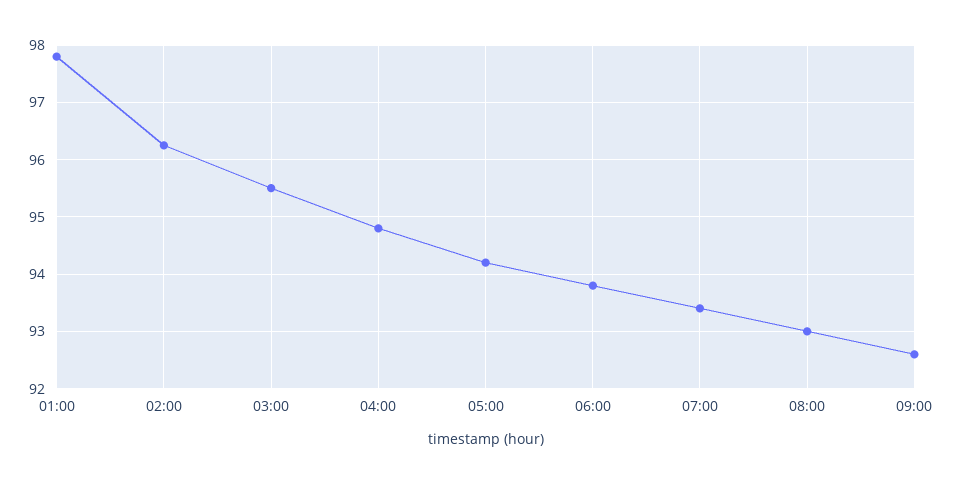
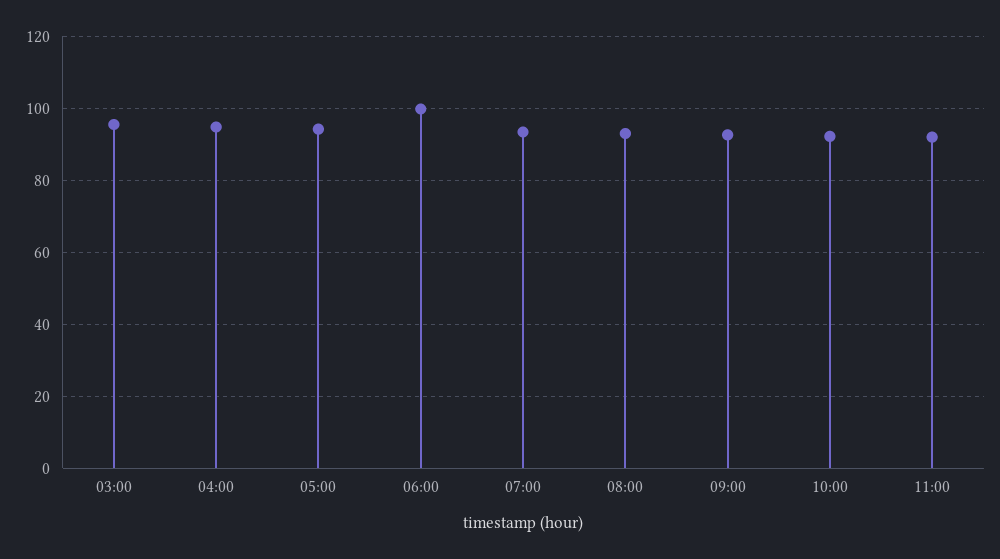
01:00: 97.8 -> none
02:00: 96.2 -> none
06:00: 93.8 -> 100
10:00: none -> 92
11:00: none -> 92

